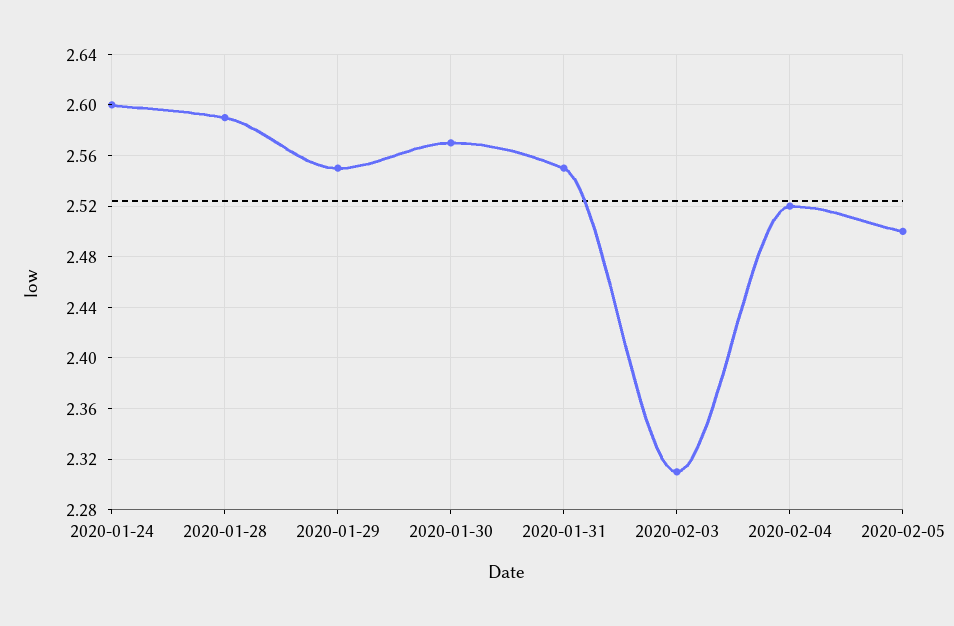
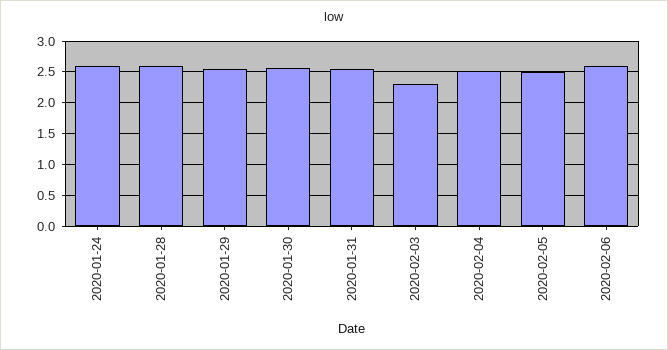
2020-02-06: none -> 2.6

